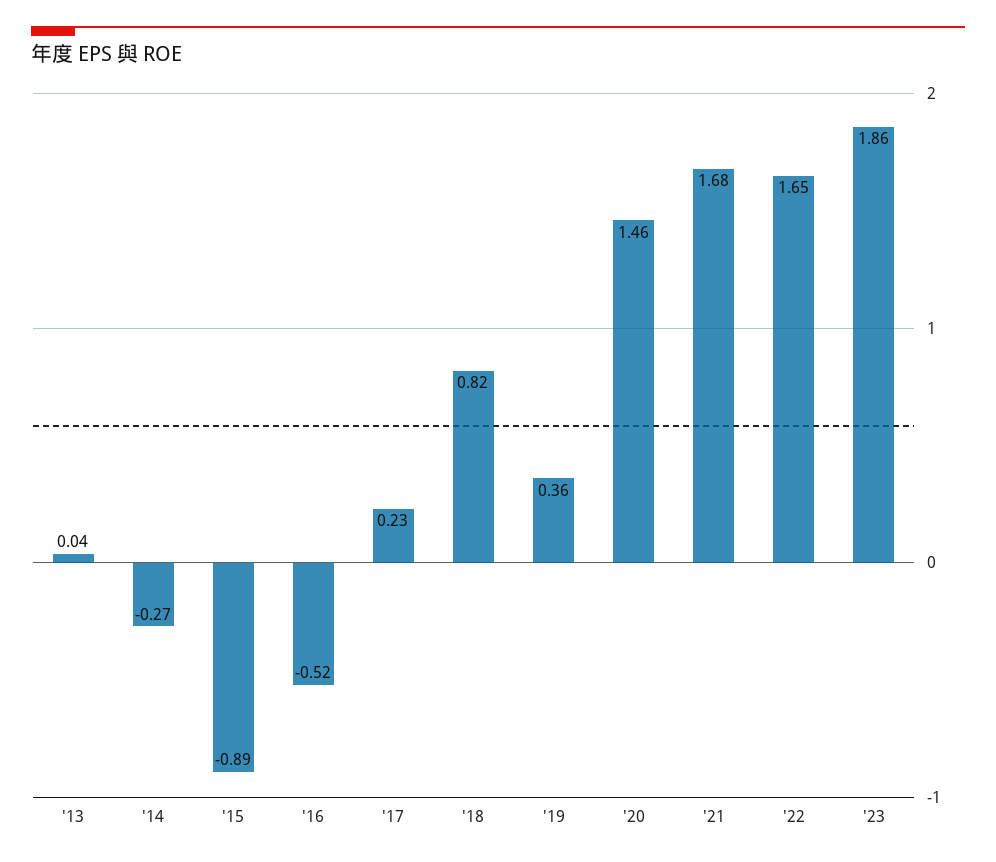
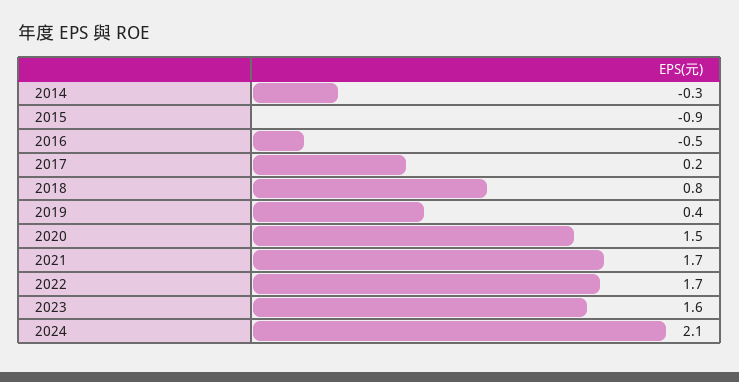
'13: 0.04 -> none
'23: 1.86 -> 1.6
2024: none -> 2.1

